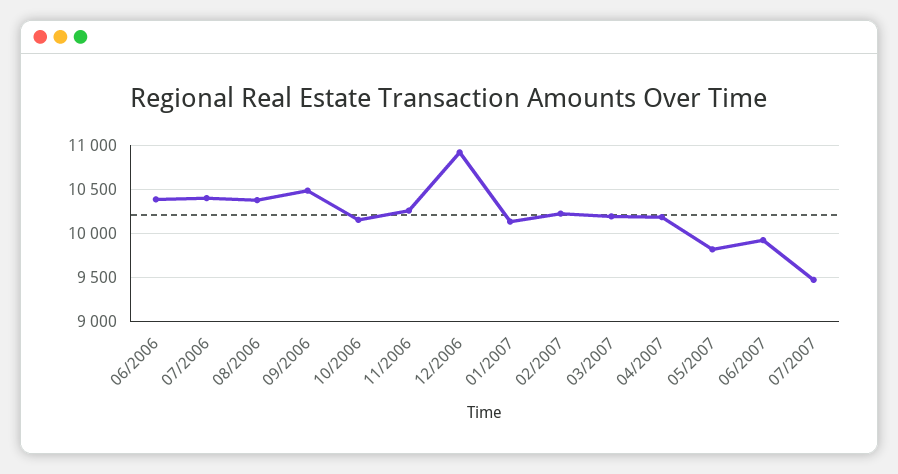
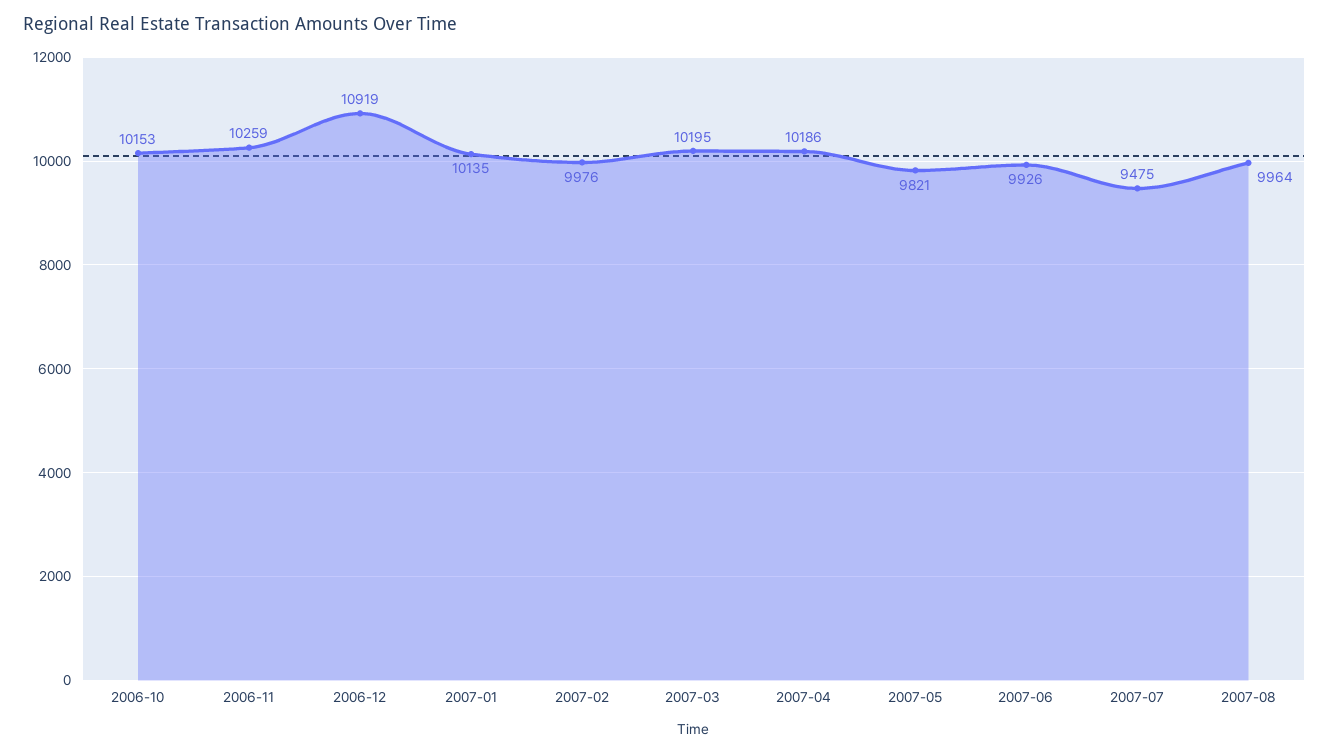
06/2006: 10400 -> none
07/2006: 10400 -> none
08/2006: 10400 -> none
09/2006: 10500 -> none
02/2007: 10200 -> 9976
2007-08: none -> 9964

